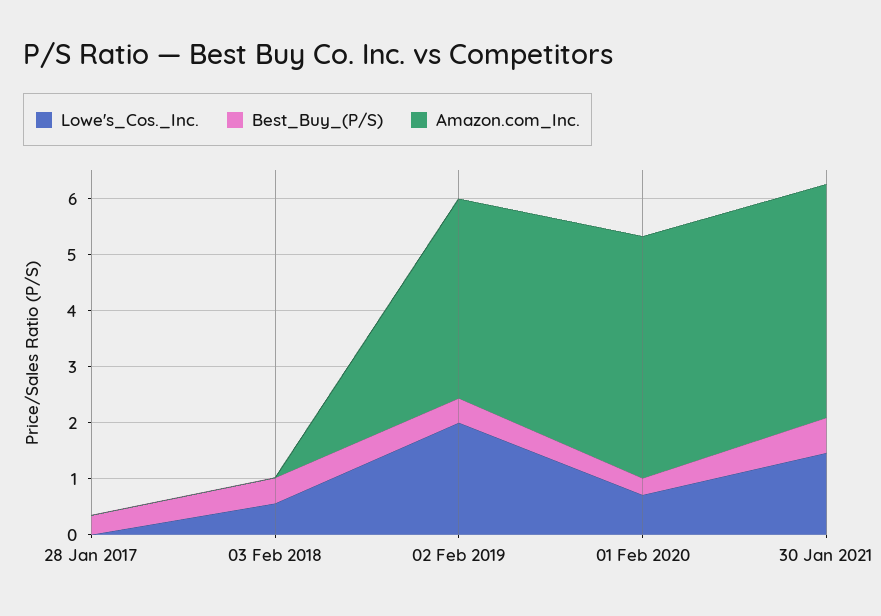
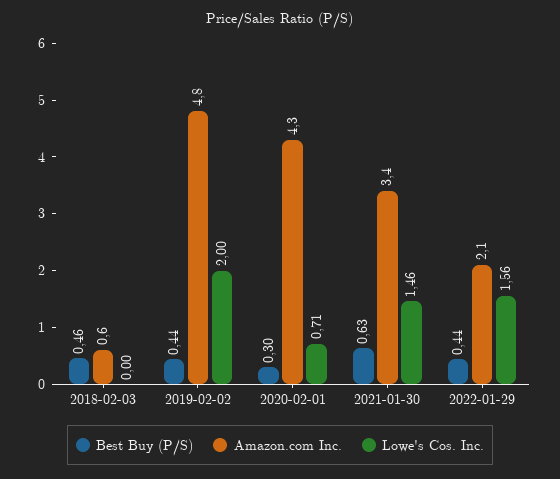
Lowe's_Cos._Inc., 28 Jan 2017: 0 -> none
Best_Buy_(P/S), 28 Jan 2017: 0.4 -> none
Amazon.com_Inc., 28 Jan 2017: 0 -> none
Lowe's_Cos._Inc., 03 Feb 2018: 0.6 -> 0
Amazon.com_Inc., 03 Feb 2018: 0 -> 0.6
Amazon.com_Inc., 02 Feb 2019: 3.6 -> 4.8
Amazon.com_Inc., 30 Jan 2021: 4.2 -> 3.4
Best_Buy_(P/S), 2022-01-29: none -> 0.44
Amazon.com_Inc., 2022-01-29: none -> 2.1
Lowe's_Cos._Inc., 2022-01-29: none -> 1.56

